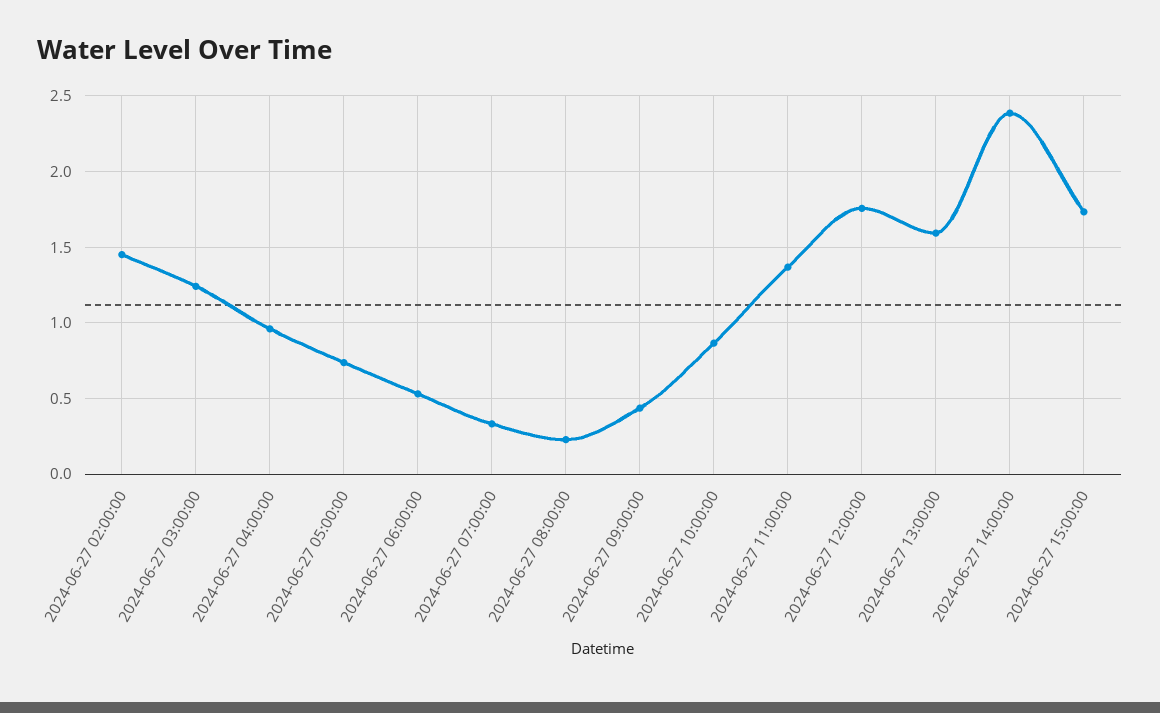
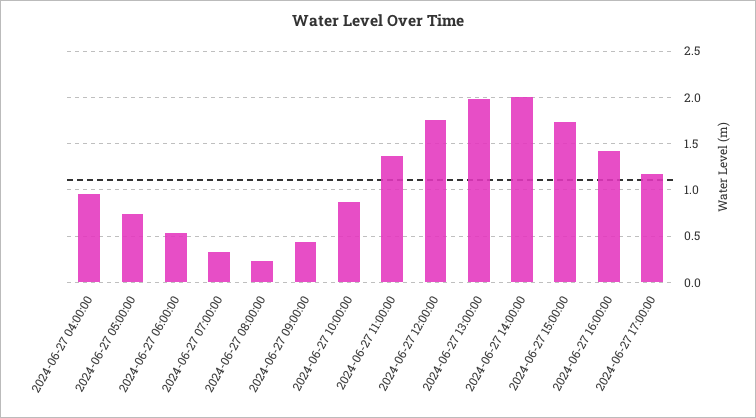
2024-06-27 02:00:00: 1.45 -> none
2024-06-27 03:00:00: 1.25 -> none
2024-06-27 13:00:00: 1.6 -> 2
2024-06-27 14:00:00: 2.4 -> 2
2024-06-27 16:00:00: none -> 1.4
2024-06-27 17:00:00: none -> 1.2

